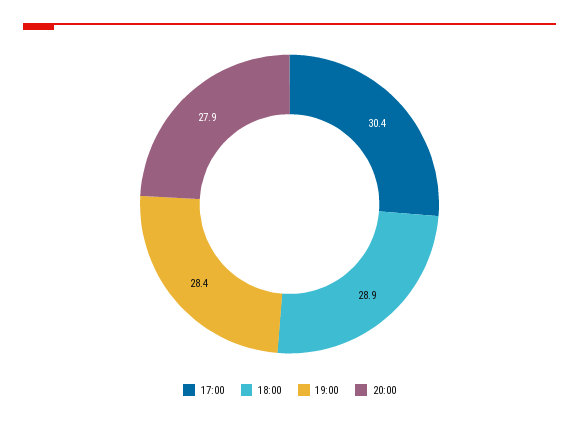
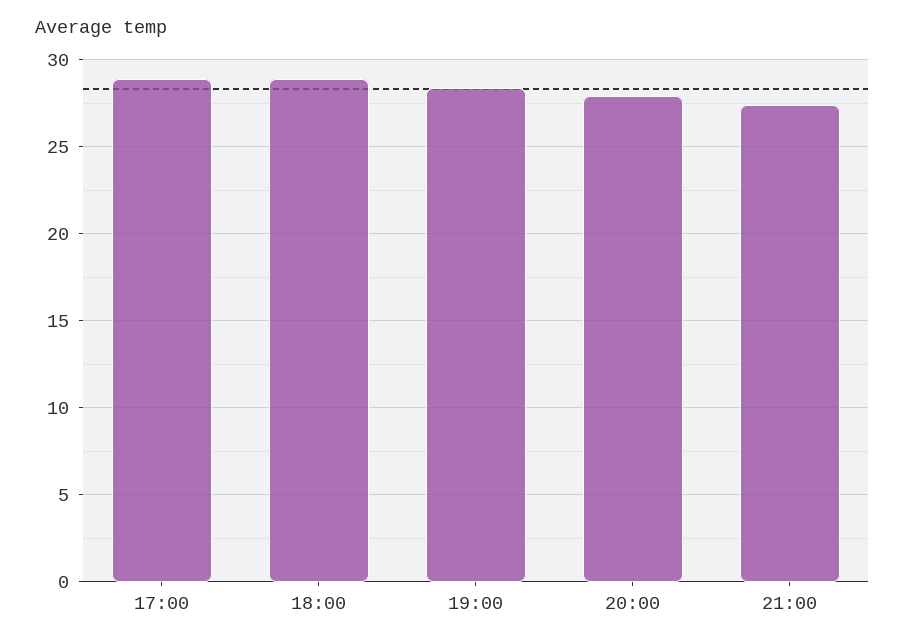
17:00: 30.4 -> 29
21:00: none -> 27.5

